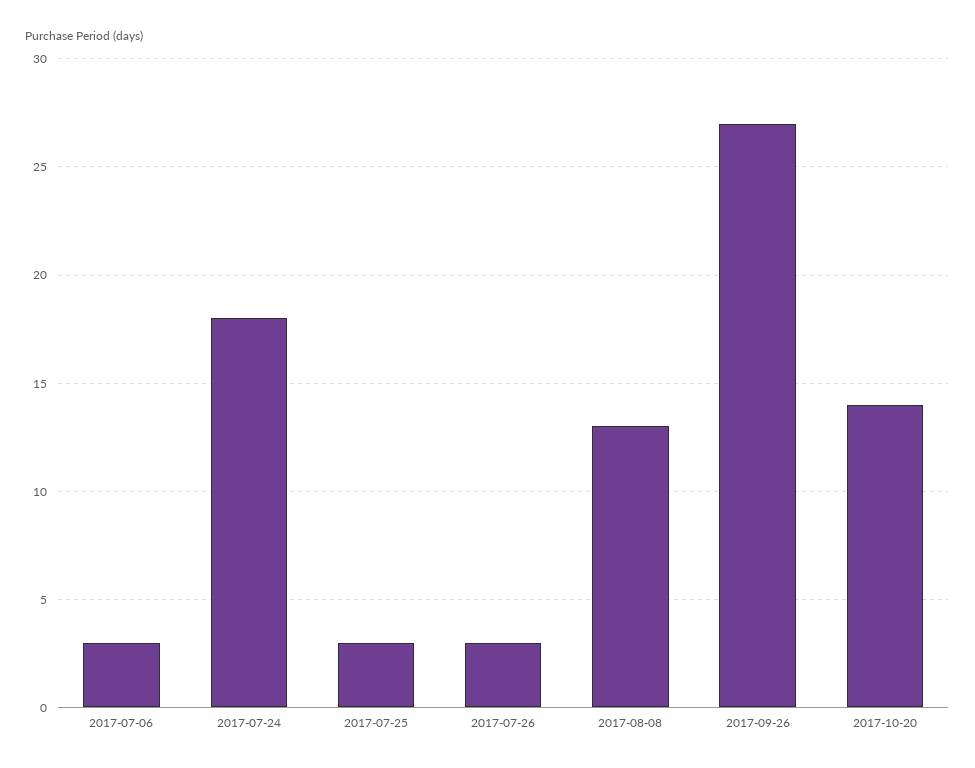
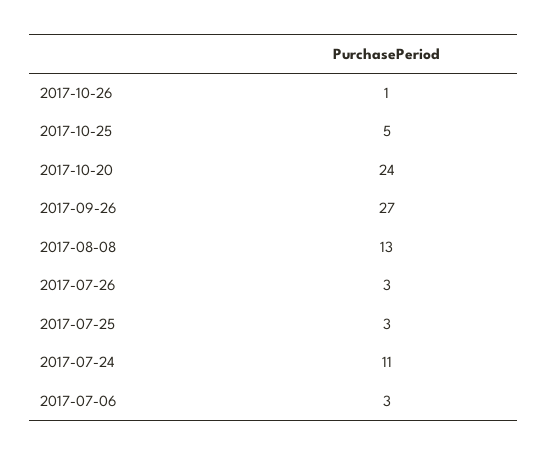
2017-07-24: 18 -> 11
2017-10-20: 14 -> 24
2017-10-26: none -> 1
2017-10-25: none -> 5

